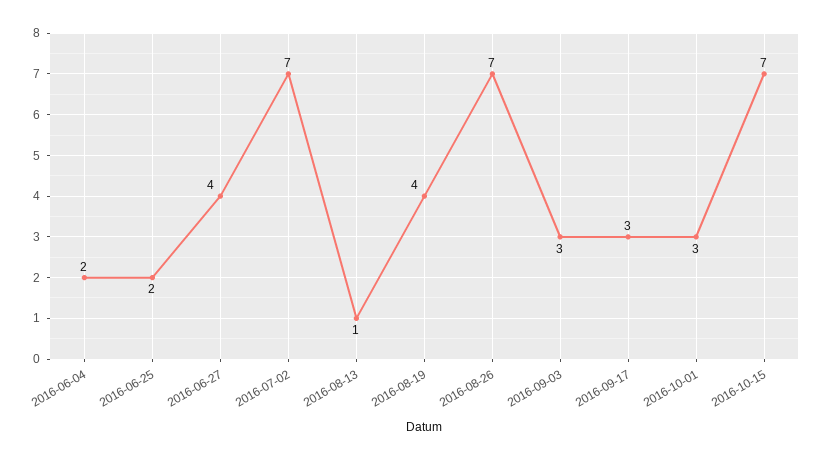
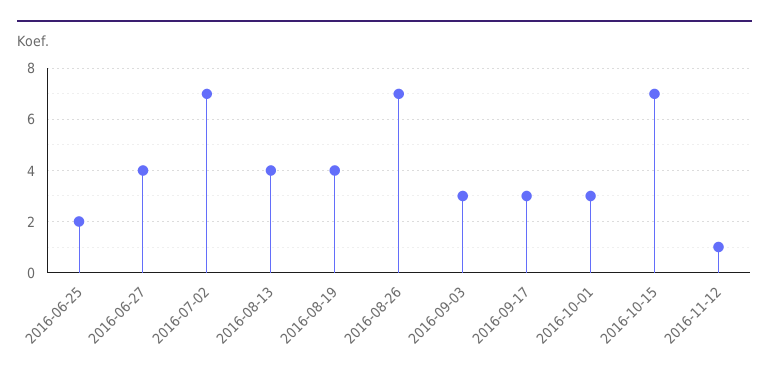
2016-06-04: 2 -> none
2016-08-13: 1 -> 4
2016-11-12: none -> 1

